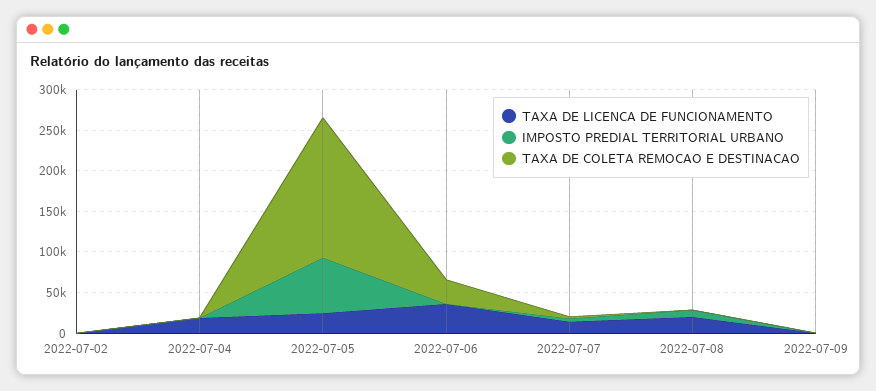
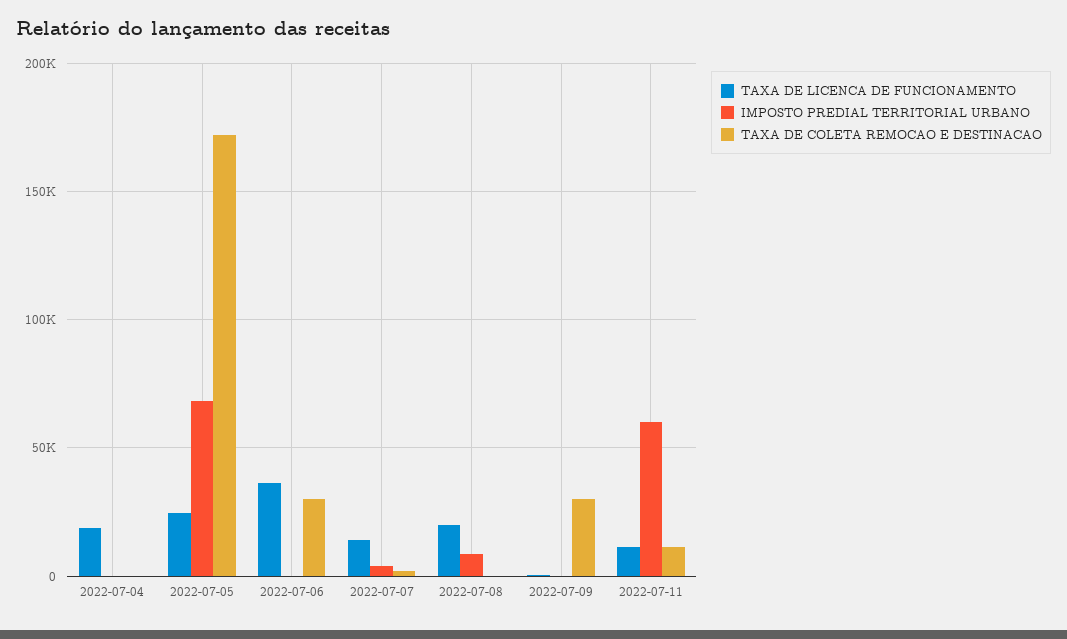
TAXA DE LICENCA DE FUNCIONAMENTO, 2022-07-02: 0 -> none
IMPOSTO PREDIAL TERRITORIAL URBANO, 2022-07-02: 0 -> none
TAXA DE COLETA REMOCAO E DESTINACAO, 2022-07-02: 0 -> none
TAXA DE COLETA REMOCAO E DESTINACAO, 2022-07-09: 0 -> 30000
TAXA DE LICENCA DE FUNCIONAMENTO, 2022-07-11: none -> 10000
IMPOSTO PREDIAL TERRITORIAL URBANO, 2022-07-11: none -> 60000
TAXA DE COLETA REMOCAO E DESTINACAO, 2022-07-11: none -> 10000

